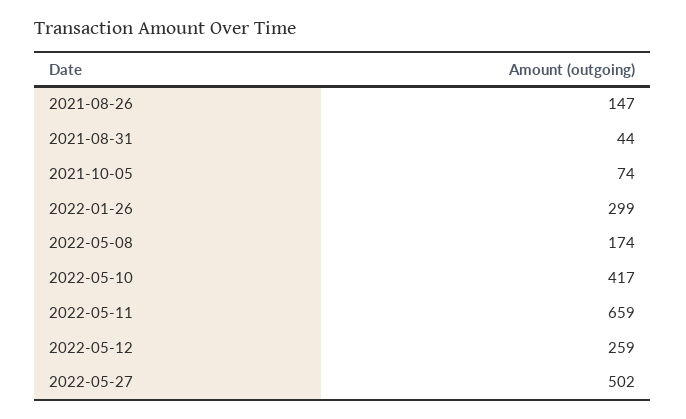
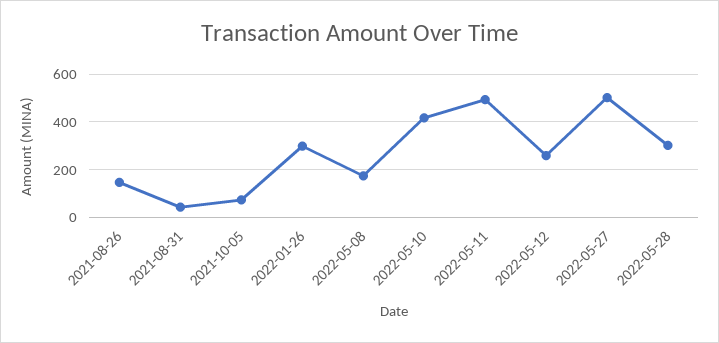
2022-05-11: 659 -> 500
2022-05-28: none -> 300

